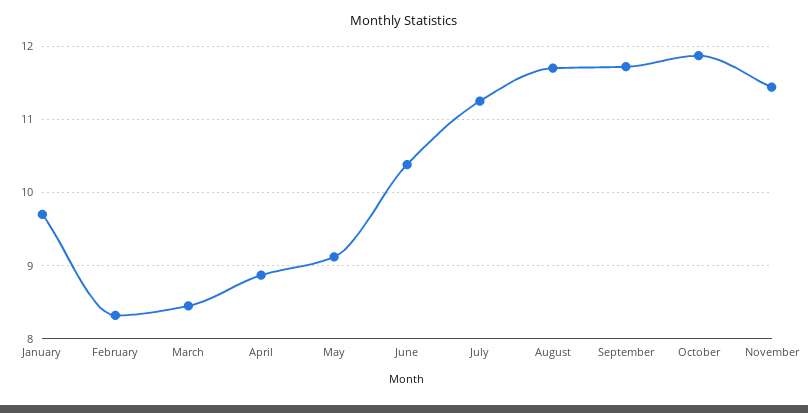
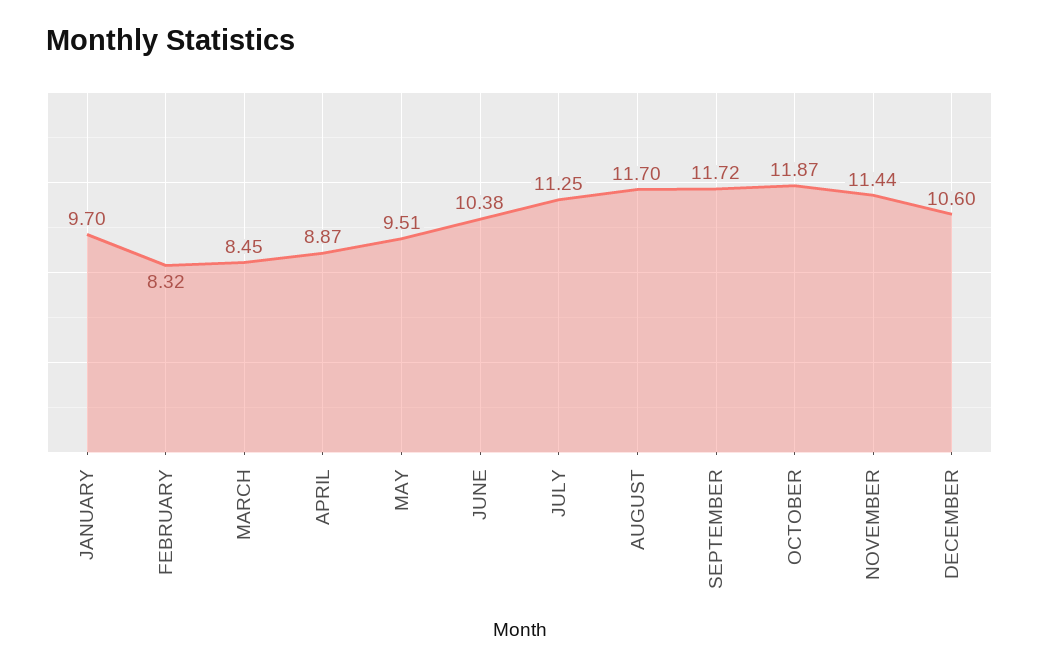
May: 9.1 -> 9.51
DECEMBER: none -> 10.6

